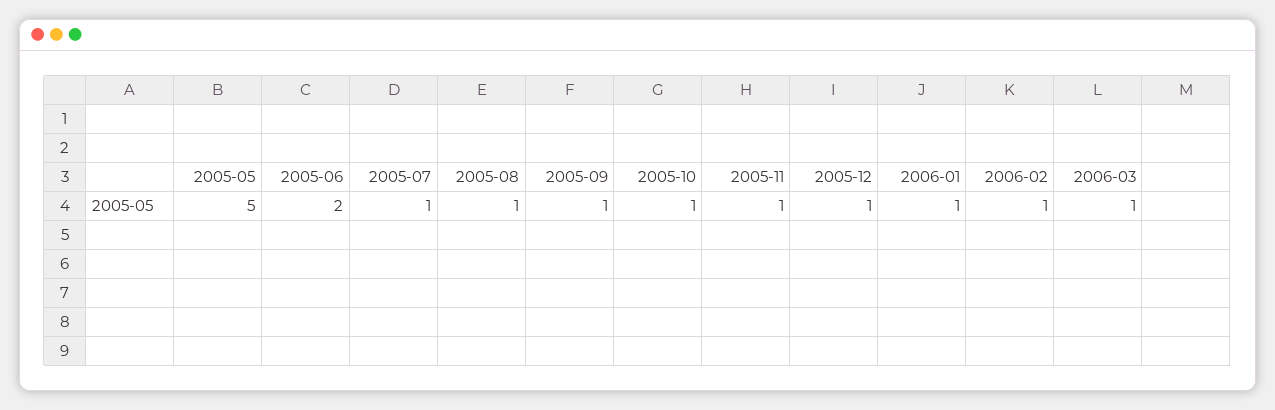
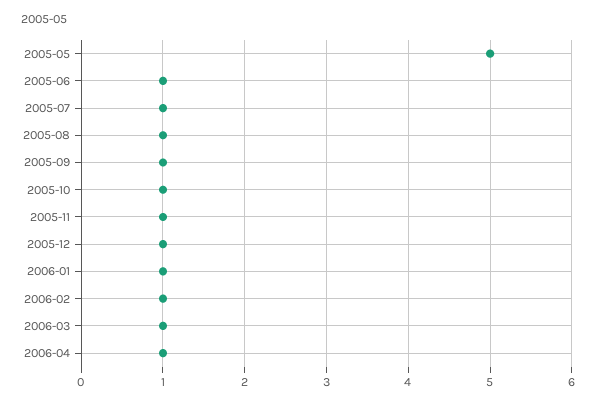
2005-06: 2 -> 1
2006-04: none -> 1

